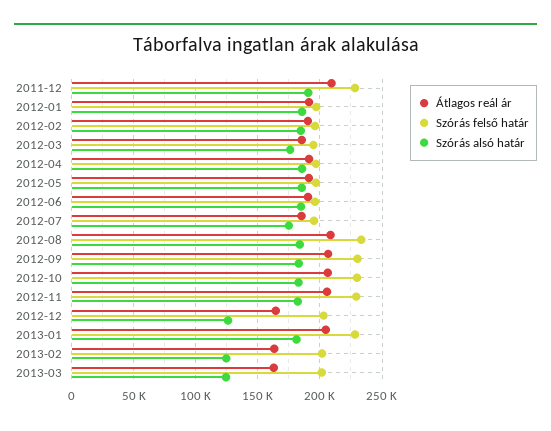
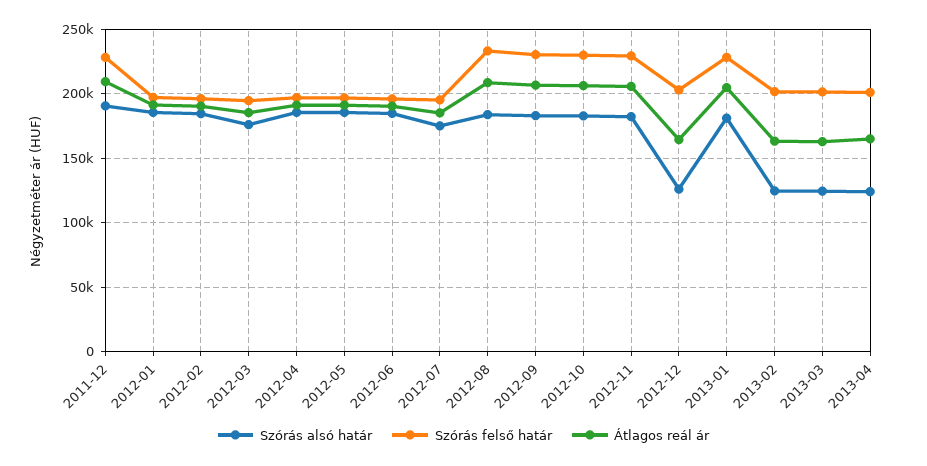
Szórás alsó határ, 2013-04: none -> 125000
Szórás felső határ, 2013-04: none -> 200000
Átlagos reál ár, 2013-04: none -> 165000

